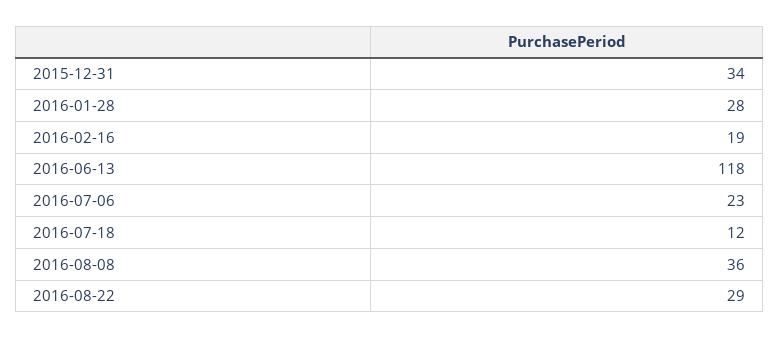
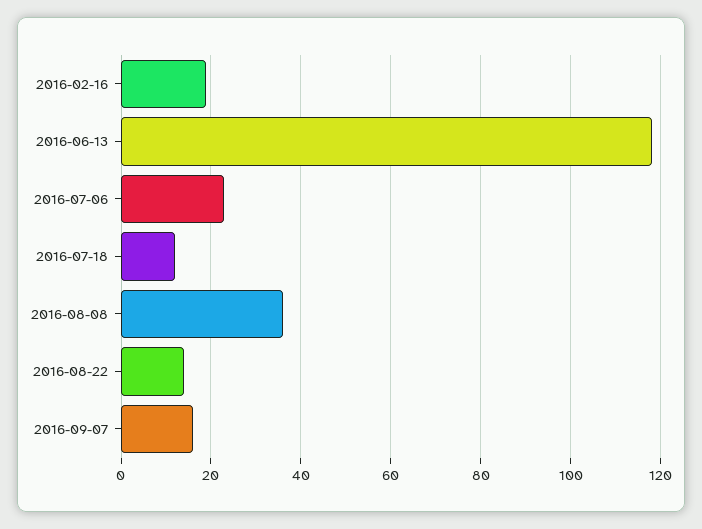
2015-12-31: 34 -> none
2016-01-28: 28 -> none
2016-08-22: 29 -> 15
2016-09-07: none -> 15

